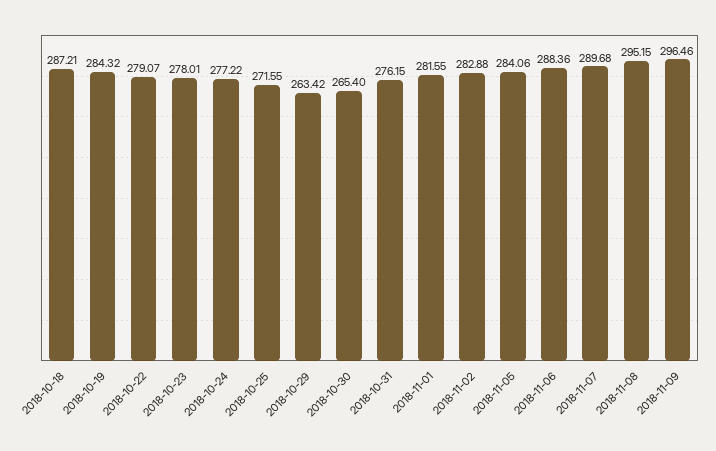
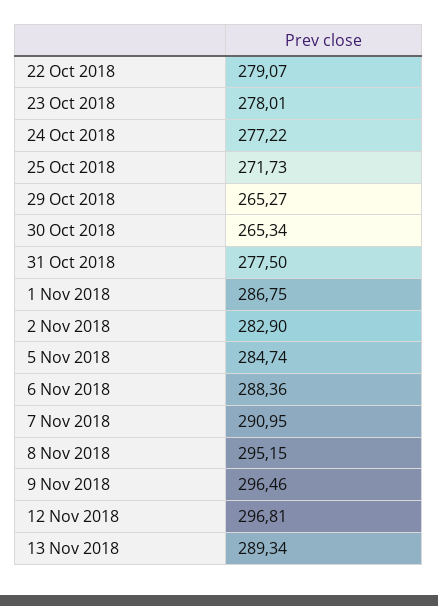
2018-10-18: 287.21 -> none
2018-10-19: 284.32 -> none
2018-10-25: 271.55 -> 271.73
2018-10-29: 263.42 -> 265.27
2018-10-30: 265.4 -> 265.34
2018-10-31: 276.15 -> 277.5
2018-11-01: 281.55 -> 286.75
2018-11-02: 282.88 -> 282.9
2018-11-05: 284.06 -> 284.74
2018-11-07: 289.68 -> 290.95
12 Nov 2018: none -> 296.81
13 Nov 2018: none -> 289.34

